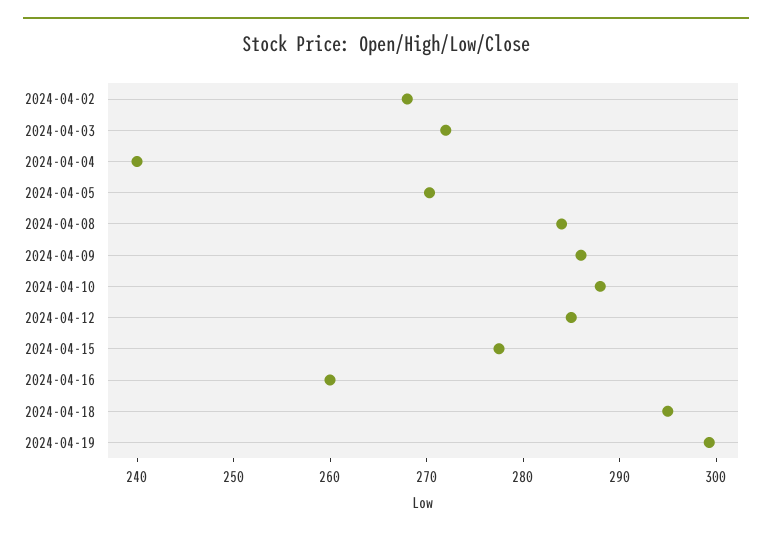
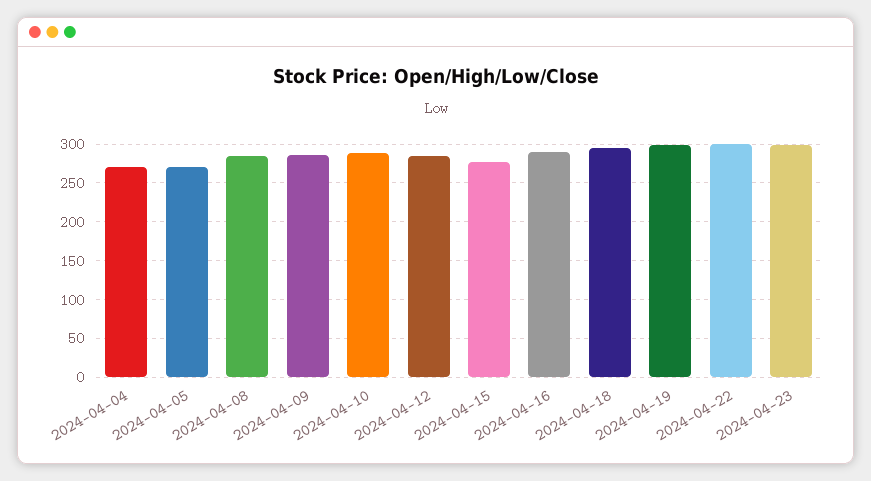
2024-04-02: 268 -> none
2024-04-03: 272 -> none
2024-04-04: 240 -> 270
2024-04-16: 260 -> 290
2024-04-22: none -> 300
2024-04-23: none -> 300

